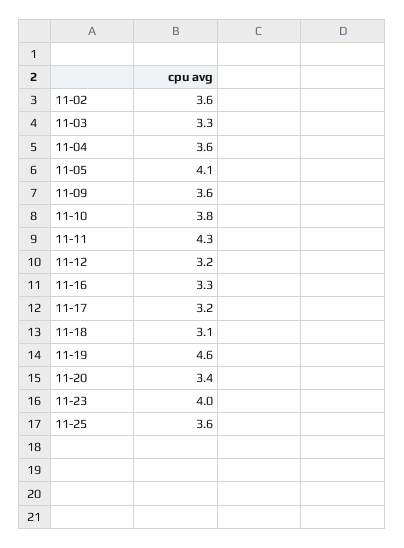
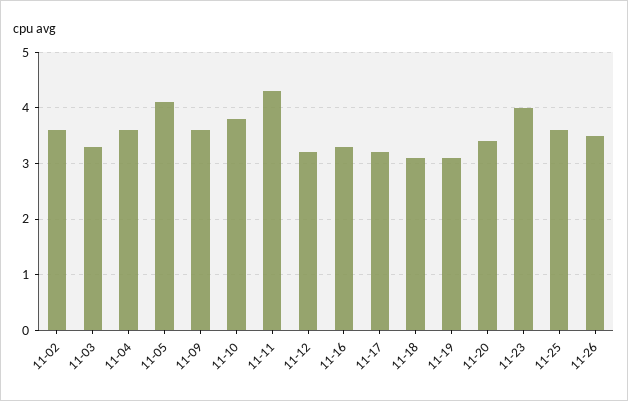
11-19: 4.6 -> 3
11-26: none -> 3.5

